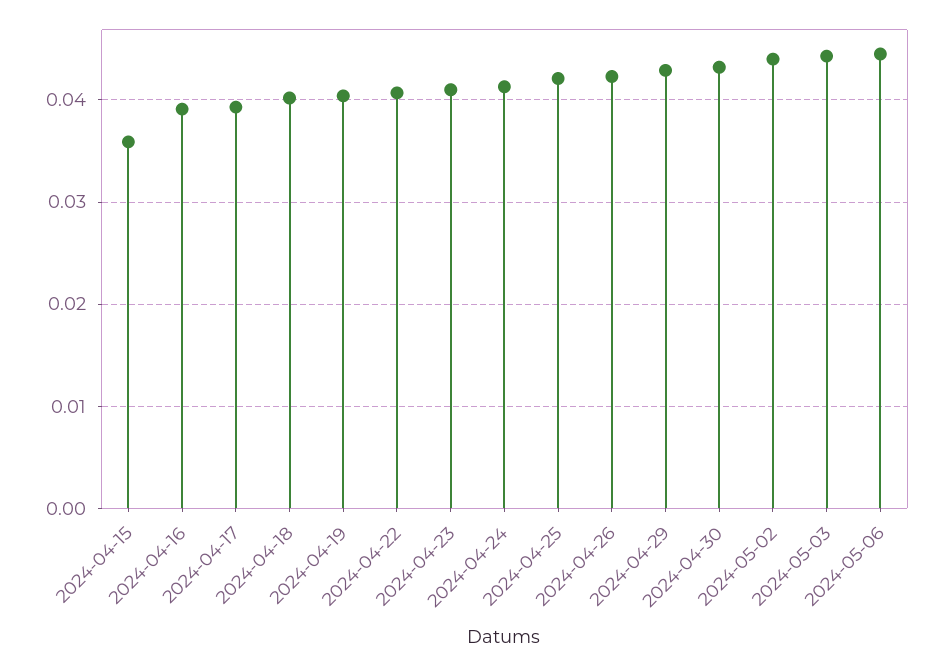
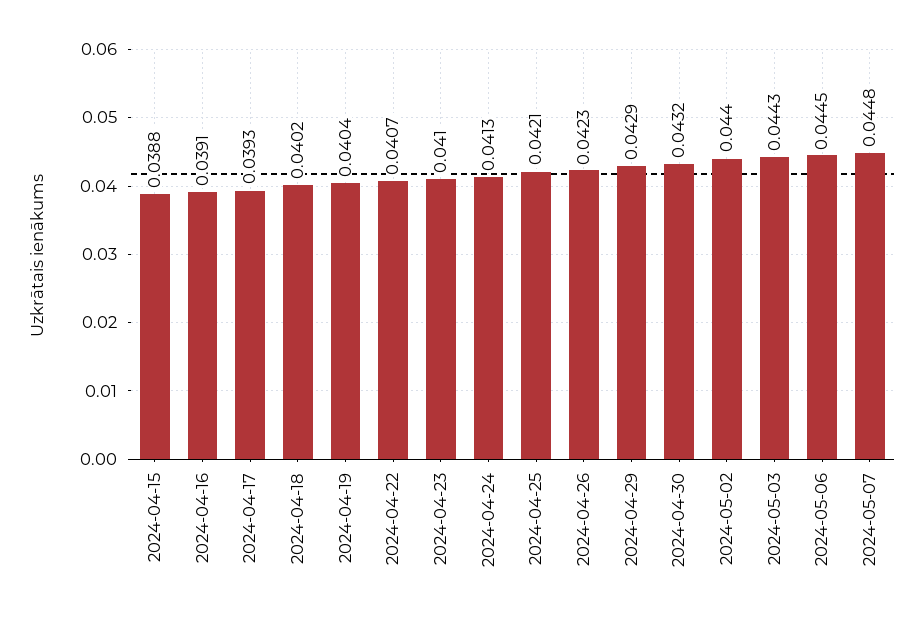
2024-04-15: 0.036 -> 0.0388
2024-05-07: none -> 0.0448

